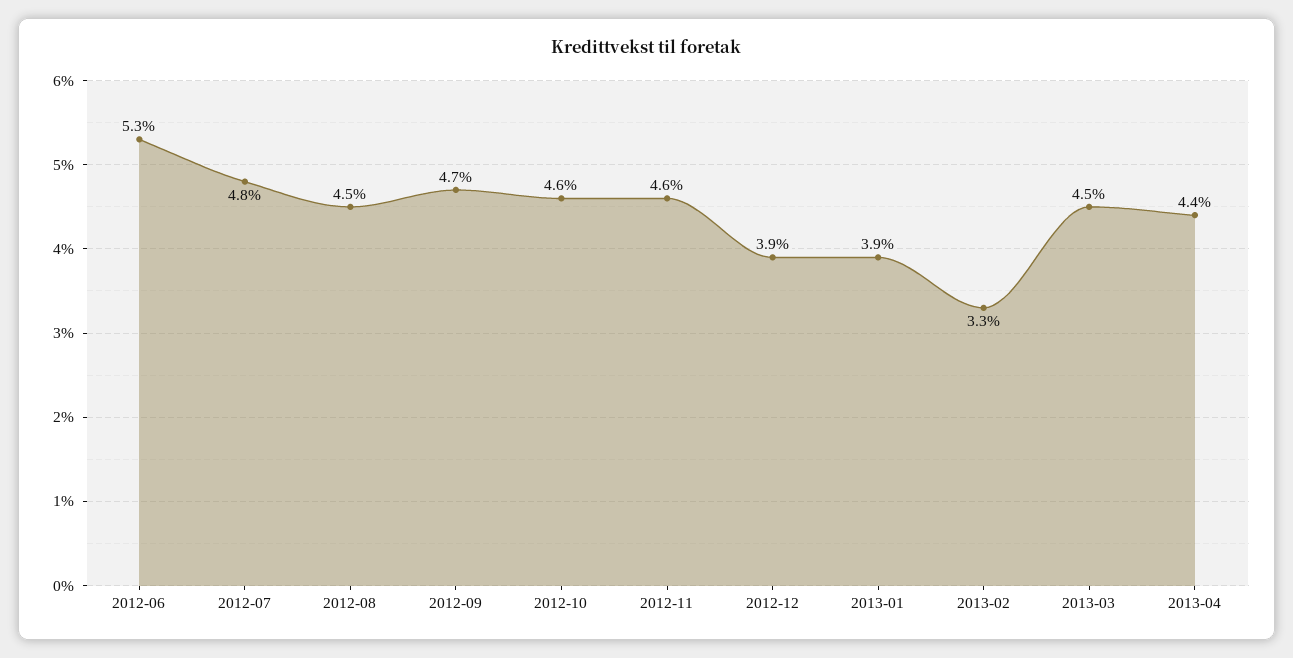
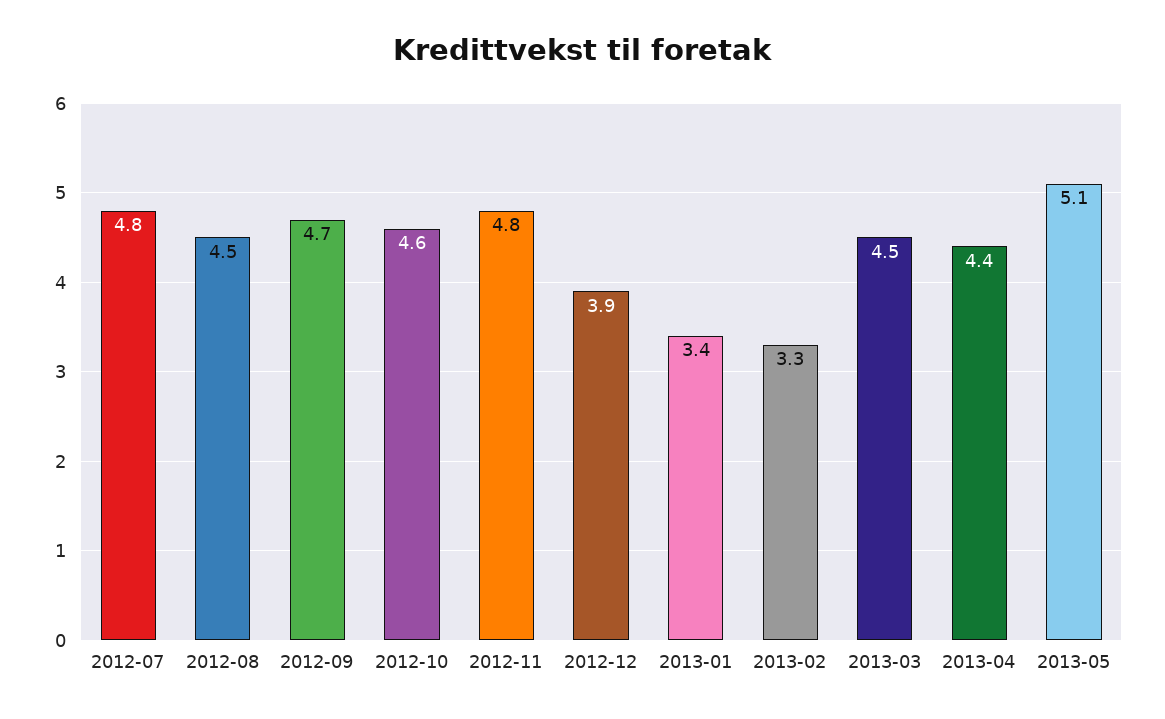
2012-06: 5.3 -> none
2012-11: 4.6 -> 4.8
2013-01: 3.9 -> 3.4
2013-05: none -> 5.1

